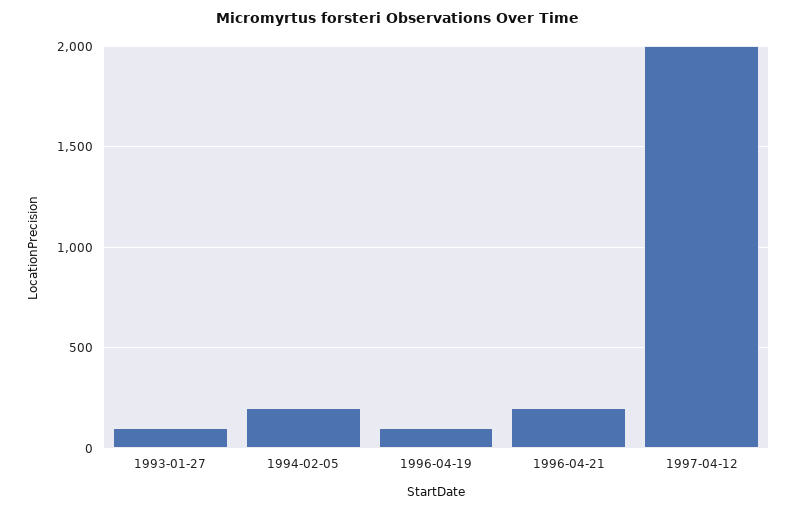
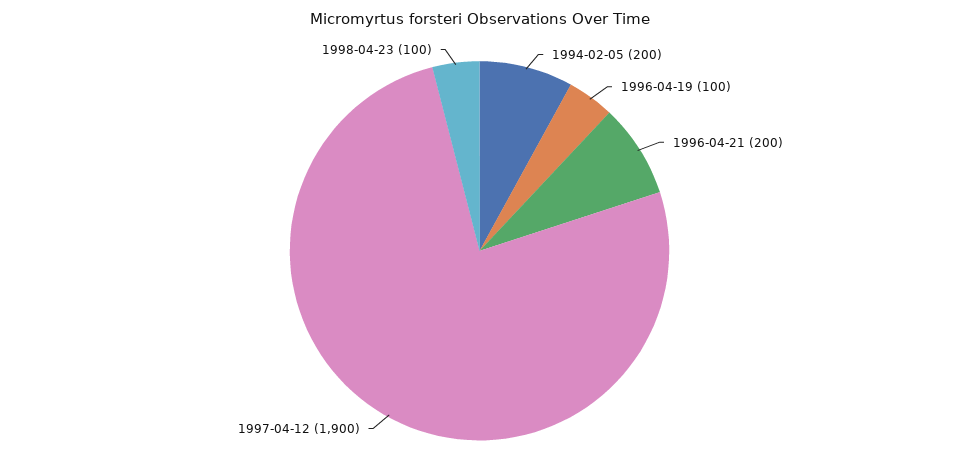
1993-01-27: 100 -> none
1997-04-12: 2000 -> 1900
1998-04-23: none -> 100

